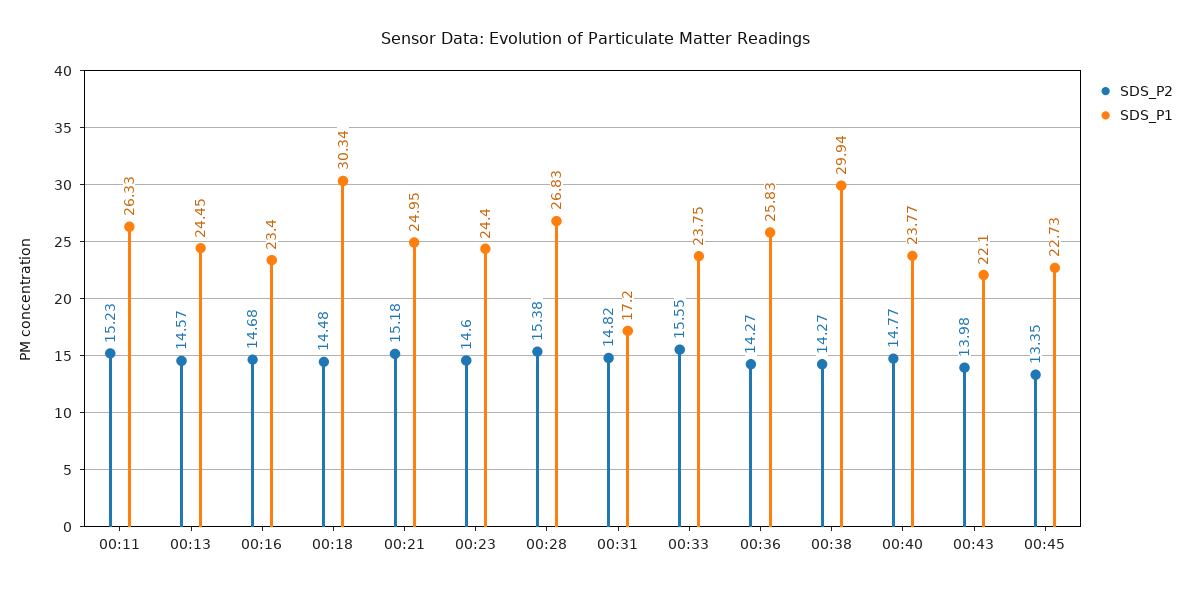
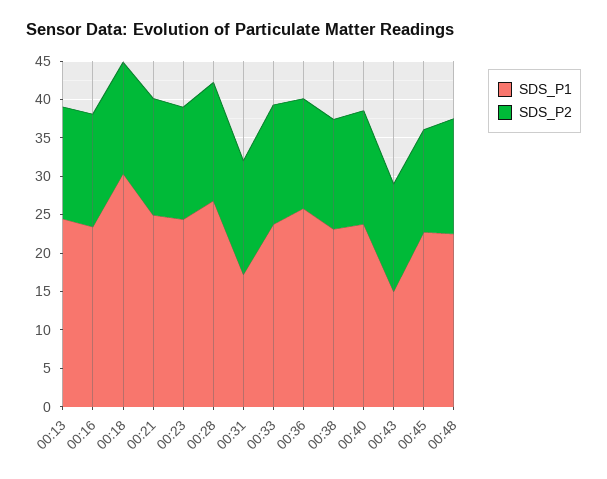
SDS_P2, 00:11: 15.23 -> none
SDS_P1, 00:11: 26.33 -> none
SDS_P1, 00:38: 29.94 -> 22.5
SDS_P1, 00:43: 22.1 -> 15
SDS_P1, 00:48: none -> 22.5
SDS_P2, 00:48: none -> 15

